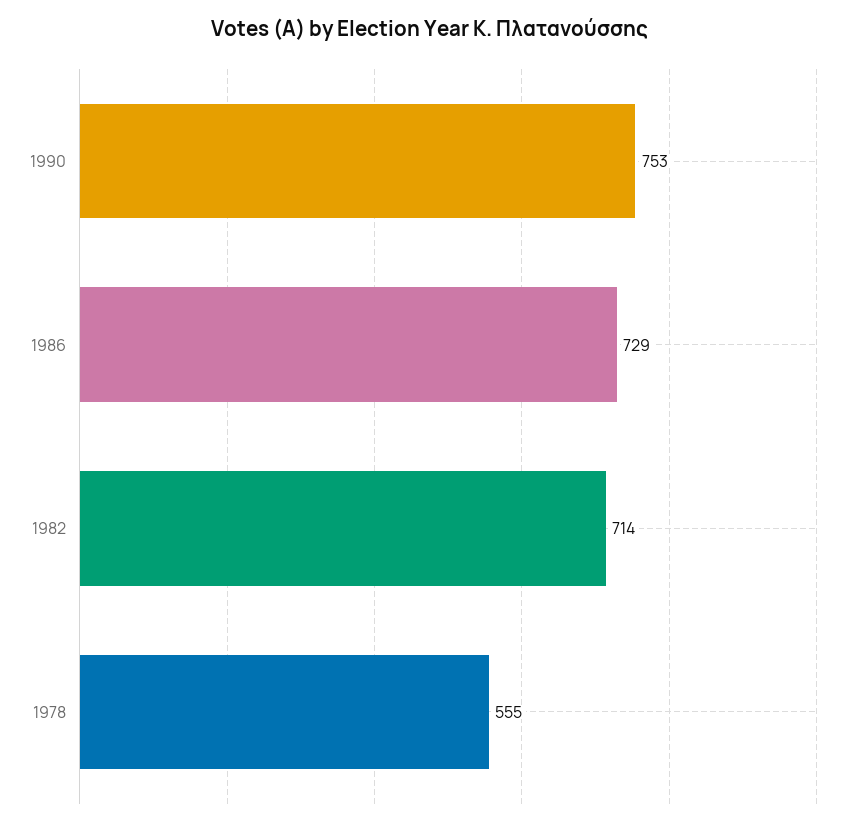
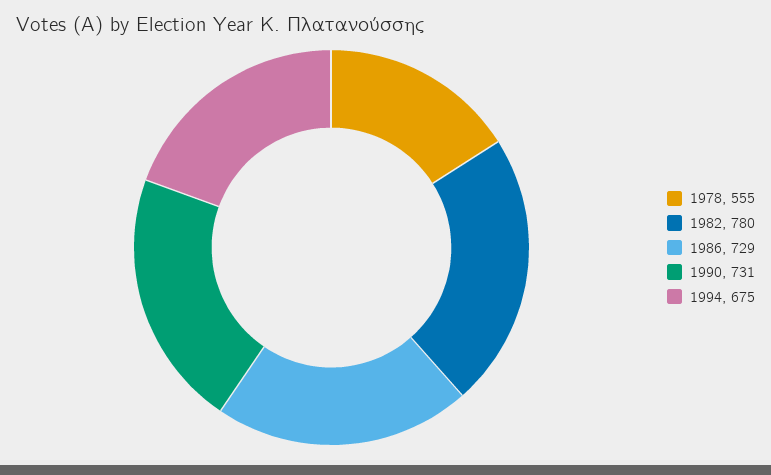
1990: 753 -> 731
1982: 714 -> 780
1994: none -> 675

